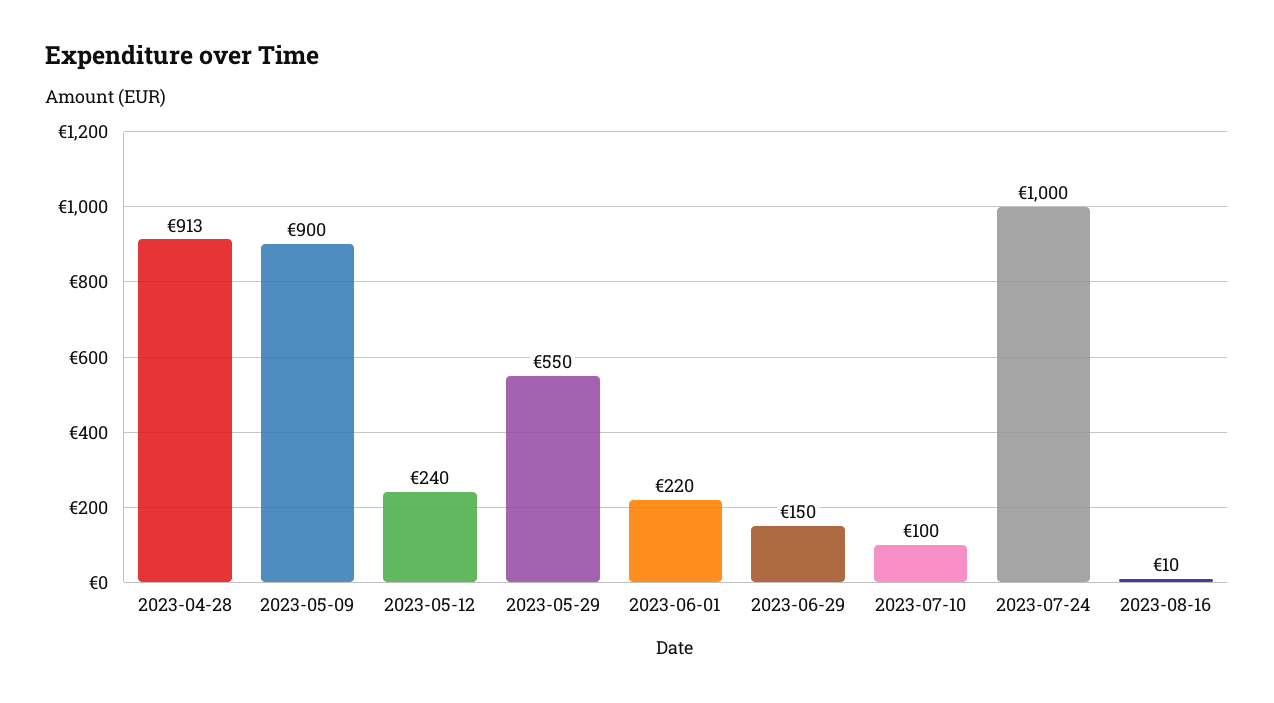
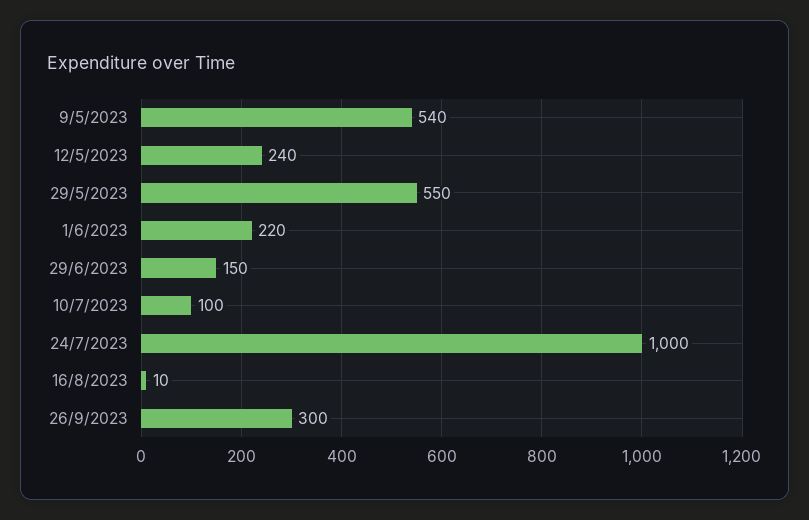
2023-04-28: 913 -> none
2023-05-09: 900 -> 540
26/9/2023: none -> 300

